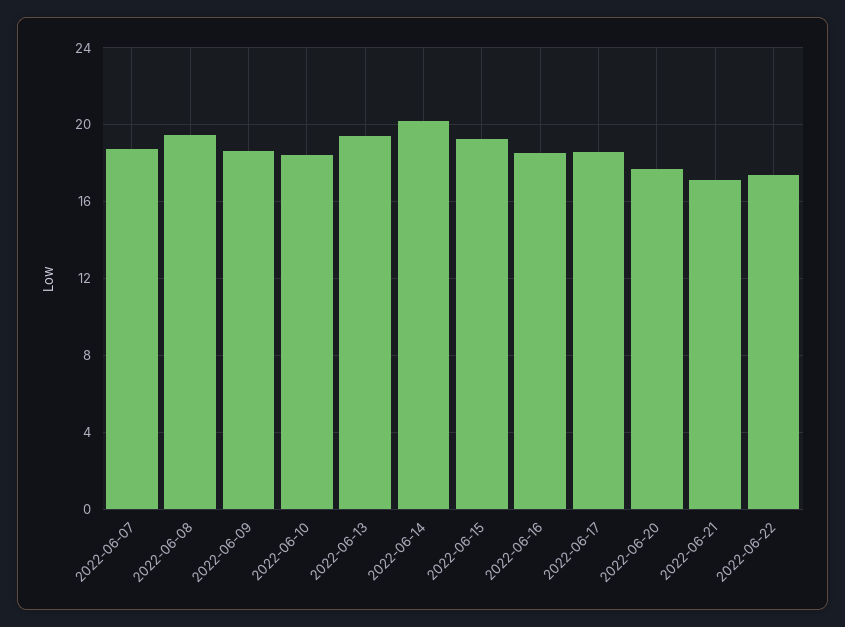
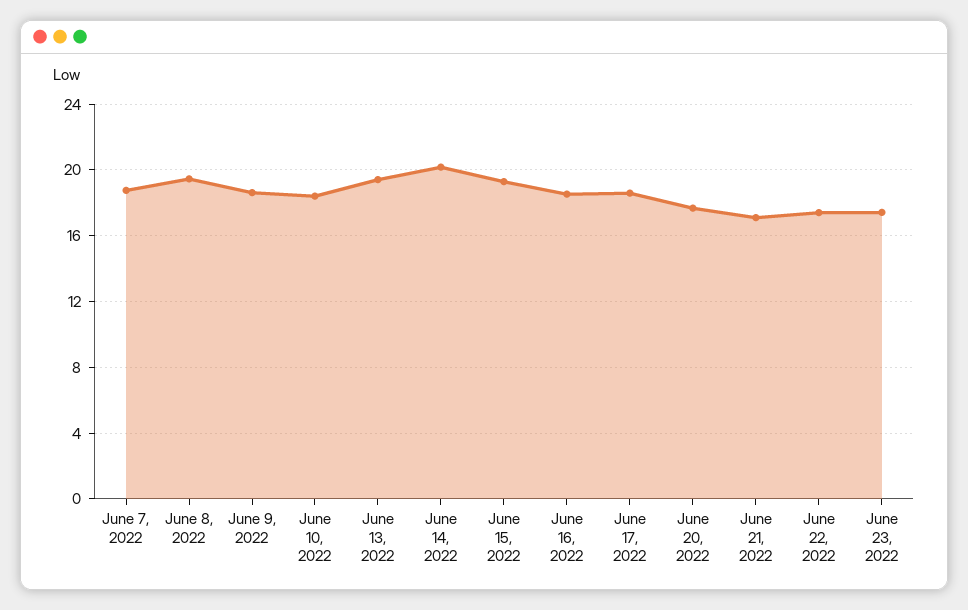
June 23, 2022: none -> 17.5

